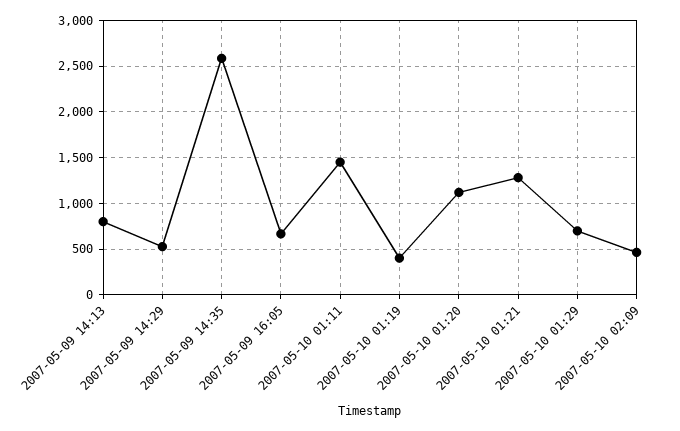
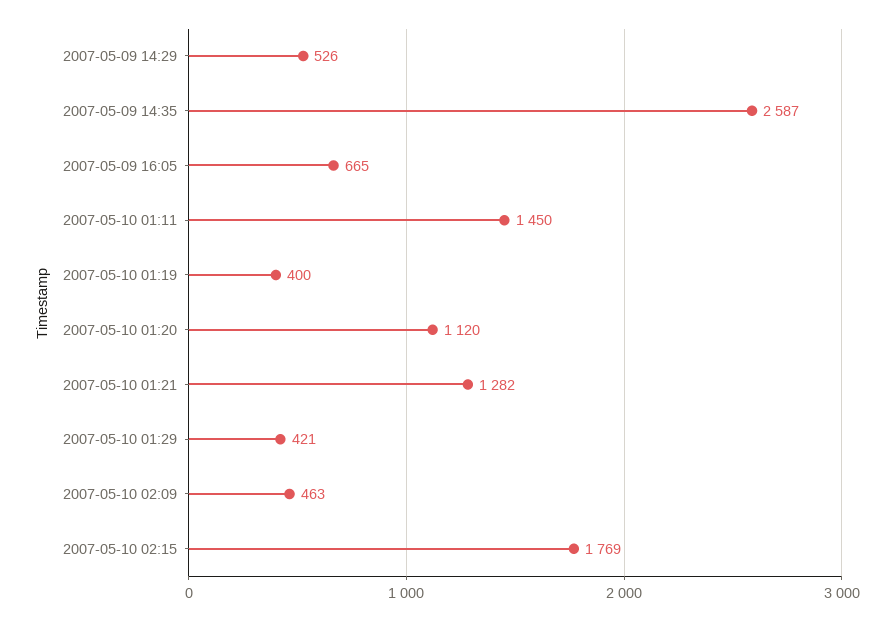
2007-05-09 14:13: 800 -> none
2007-05-10 01:29: 700 -> 421
2007-05-10 02:15: none -> 1769

